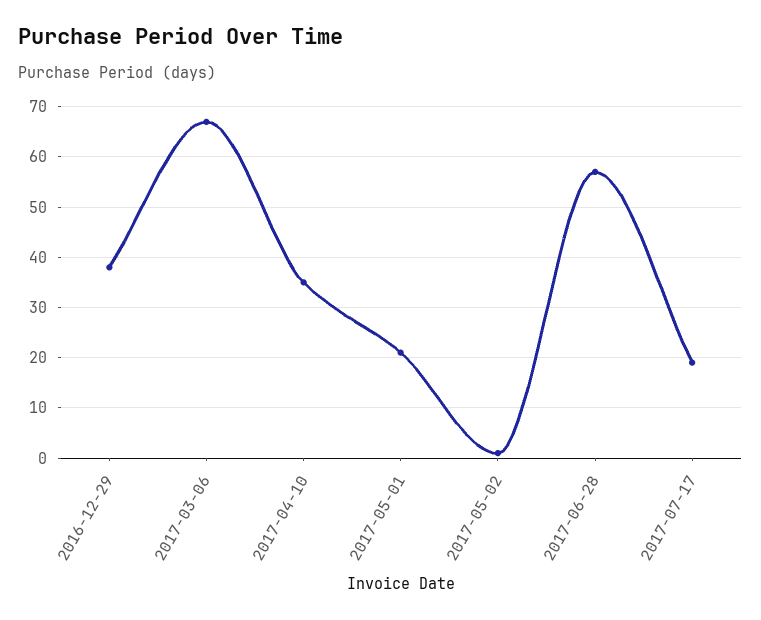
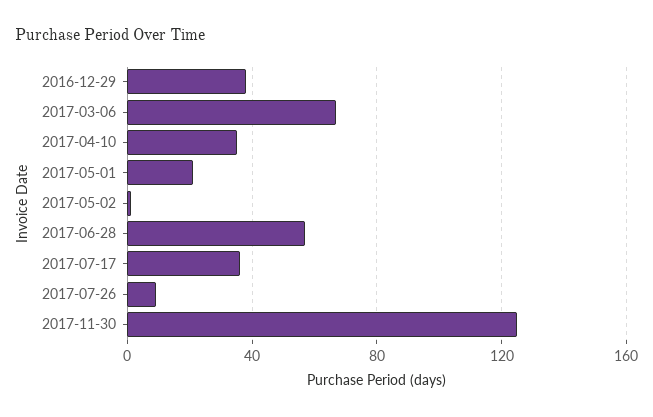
2017-07-17: 20 -> 35
2017-07-26: none -> 10
2017-11-30: none -> 125

